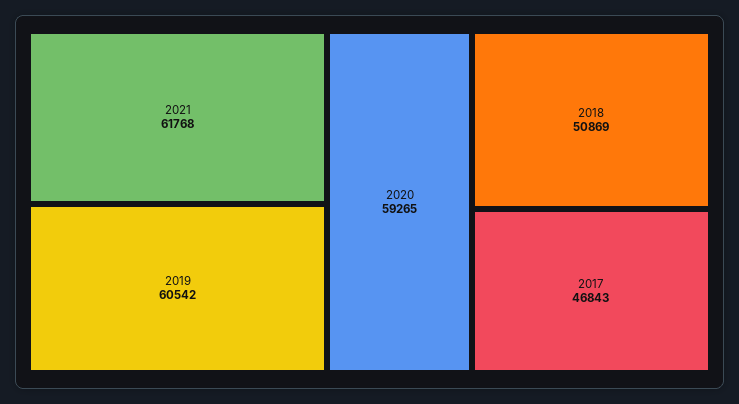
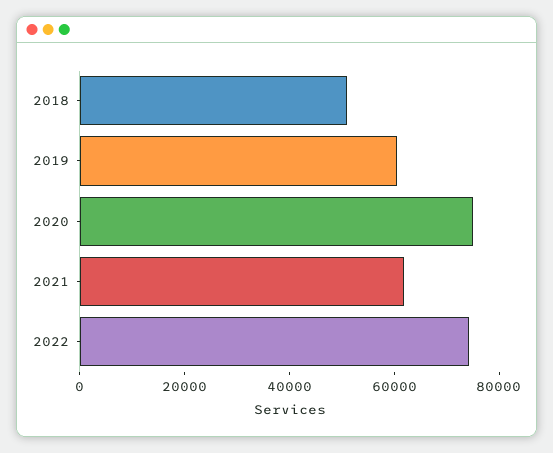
2020: 59265 -> 75000
2017: 46843 -> none
2022: none -> 75000

